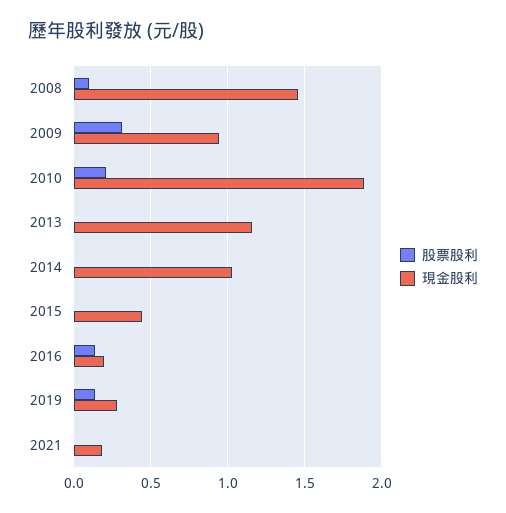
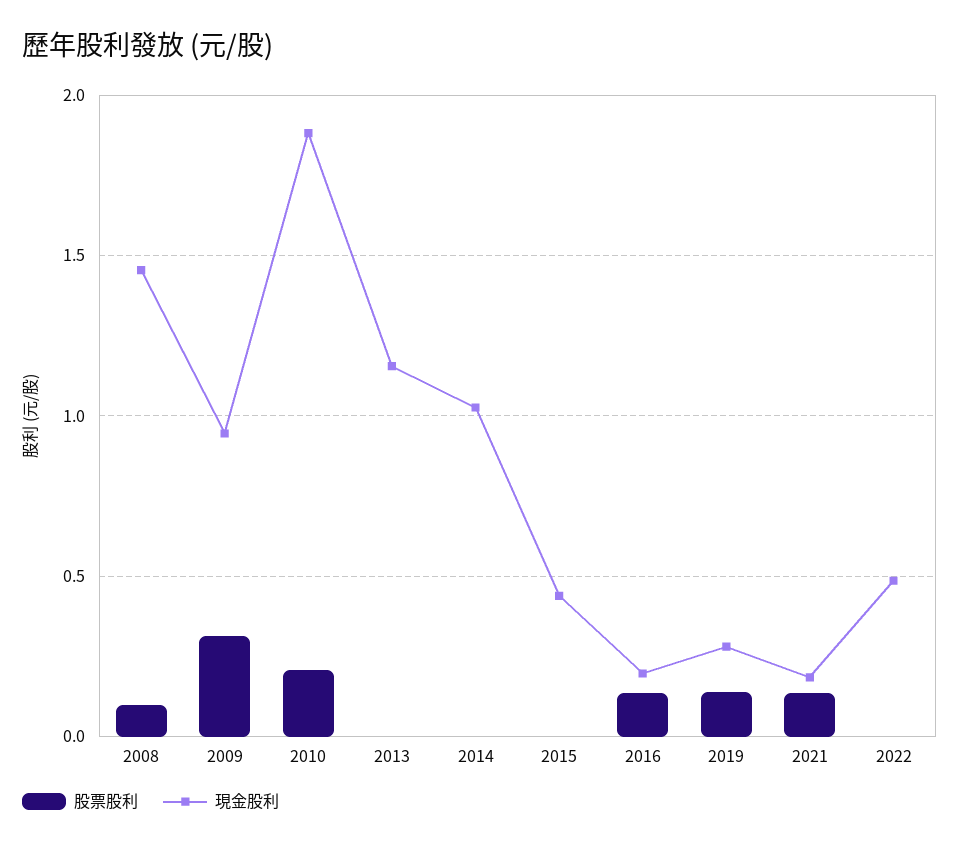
股票股利, 2021: 0 -> 0.15
股票股利, 2022: none -> 0
現金股利, 2022: none -> 0.5

